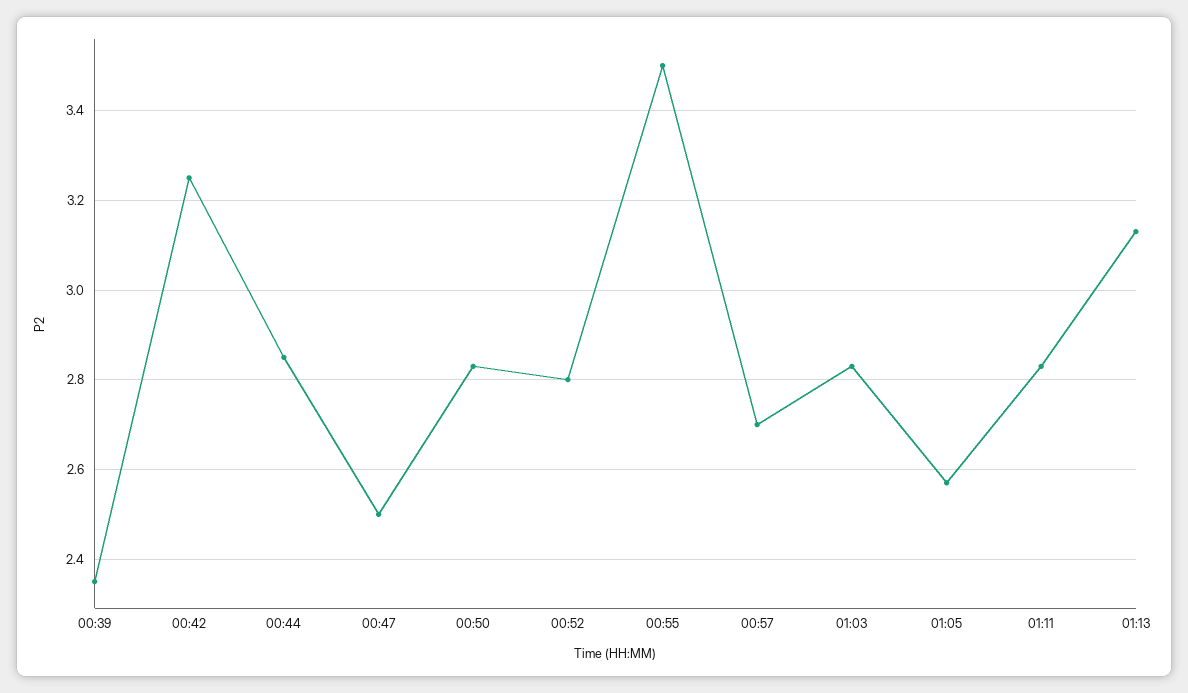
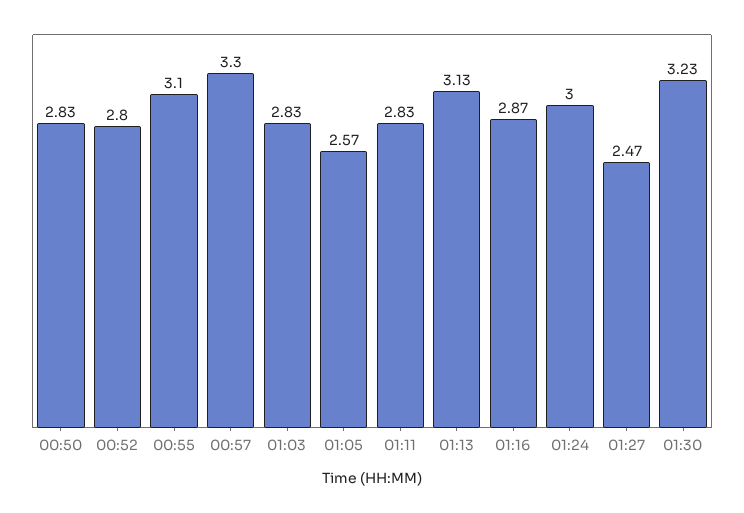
00:39: 2.35 -> none
00:42: 3.25 -> none
00:44: 2.85 -> none
00:47: 2.5 -> none
00:55: 3.5 -> 3.1
00:57: 2.7 -> 3.3
01:16: none -> 2.87
01:24: none -> 3
01:27: none -> 2.47
01:30: none -> 3.23

